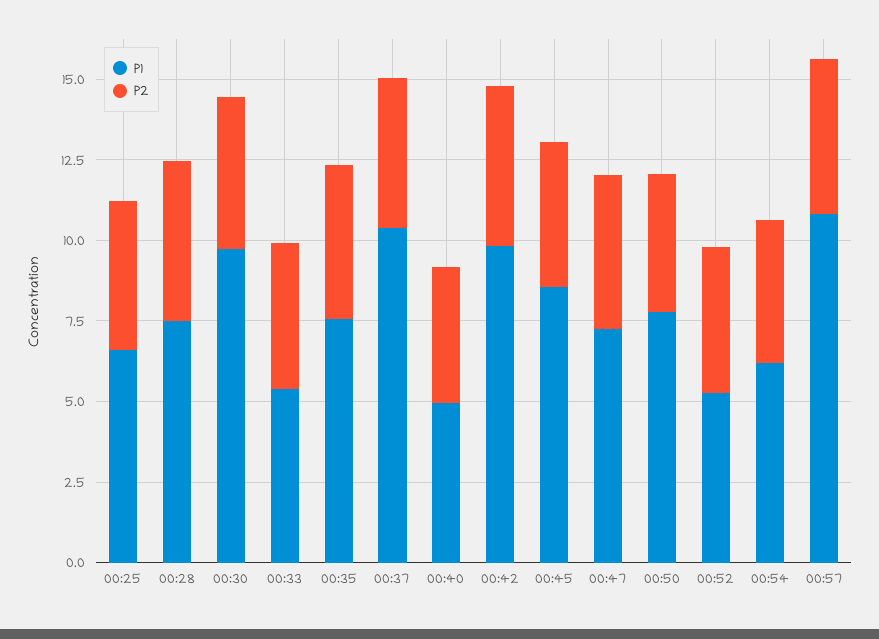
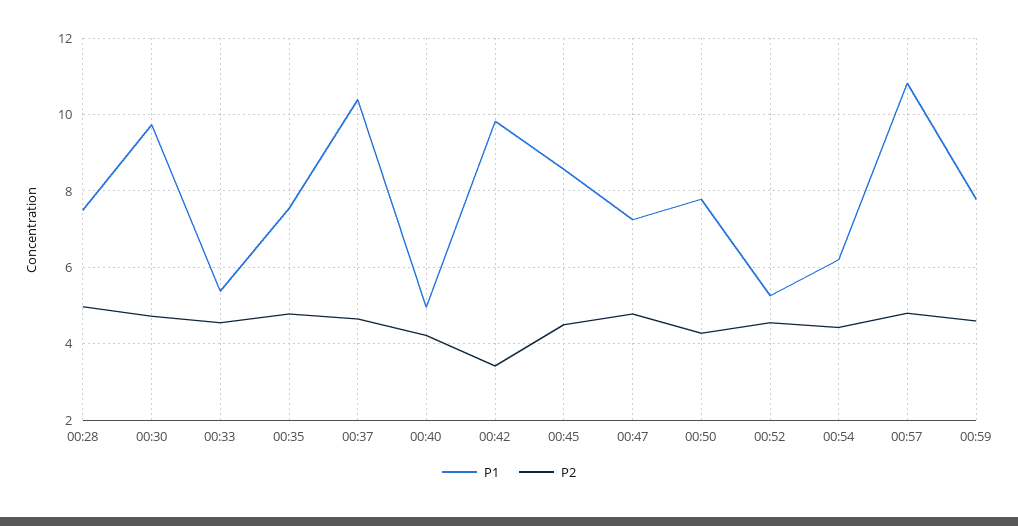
P1, 00:25: 6.5 -> none
P2, 00:25: 4.5 -> none
P2, 00:42: 5 -> 3.4
P1, 00:59: none -> 7.8
P2, 00:59: none -> 4.6

